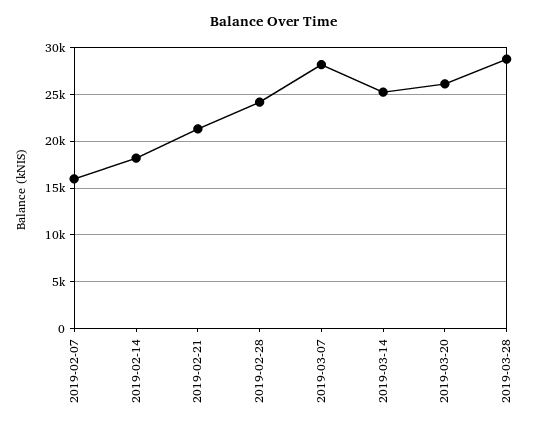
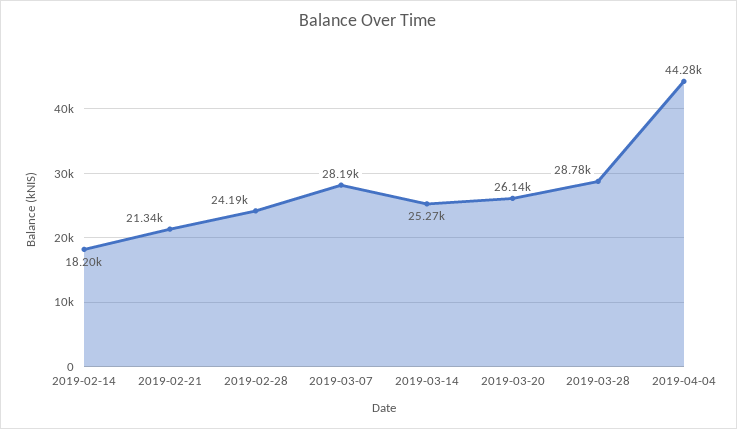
2019-02-07: 16000 -> none
2019-04-04: none -> 44280

